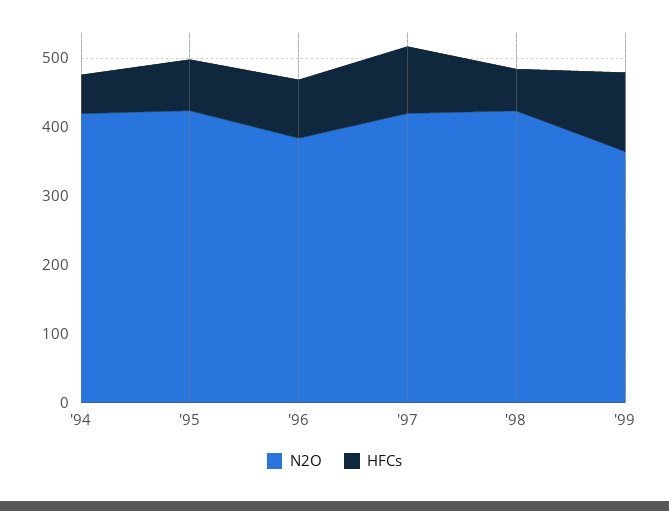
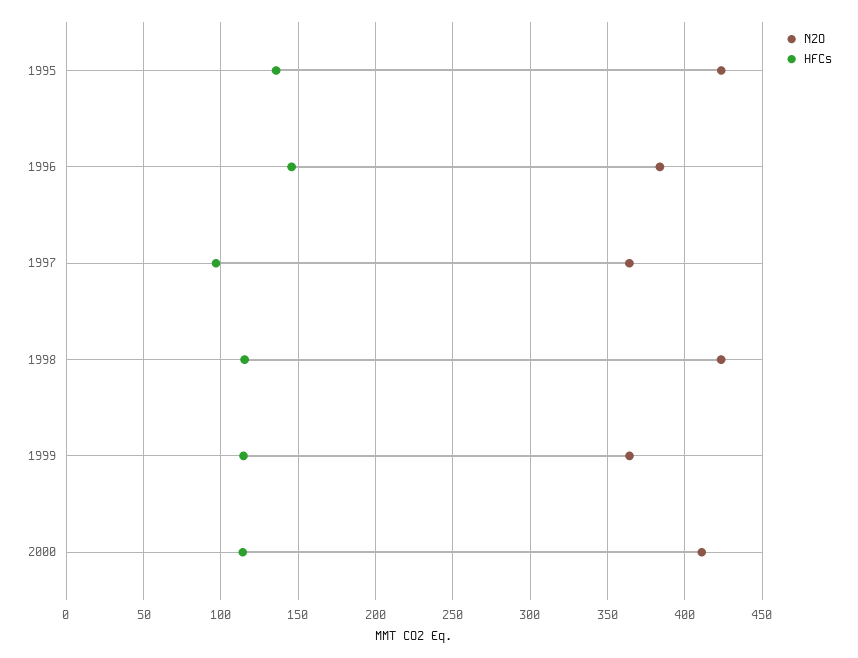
N2O, '94: 420 -> none
HFCs, '94: 60 -> none
HFCs, '95: 80 -> 135
HFCs, '96: 80 -> 145
N2O, '97: 420 -> 365
HFCs, '98: 60 -> 115
N2O, 2000: none -> 410
HFCs, 2000: none -> 115

